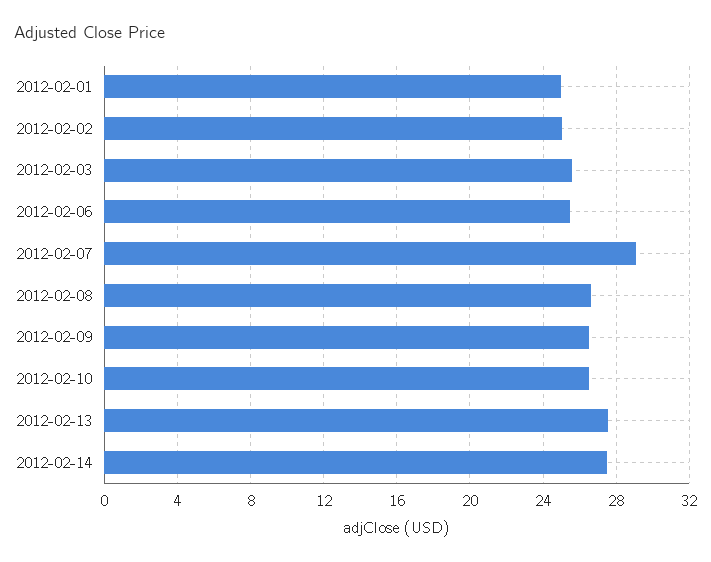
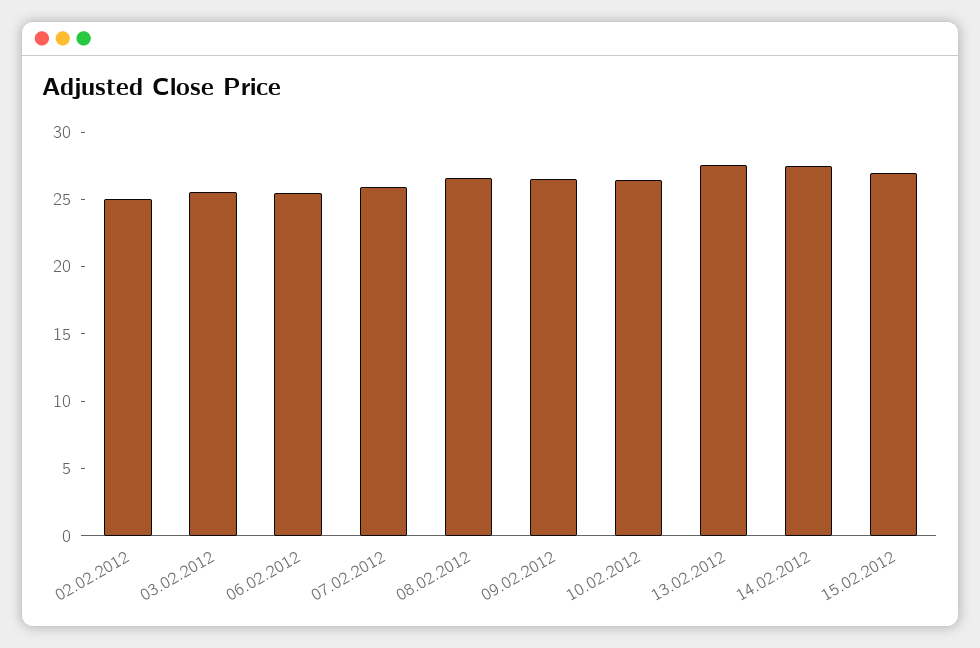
2012-02-01: 25 -> none
2012-02-07: 29 -> 26
15.02.2012: none -> 27

